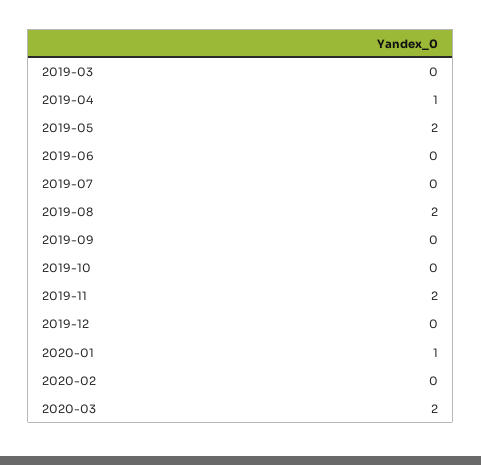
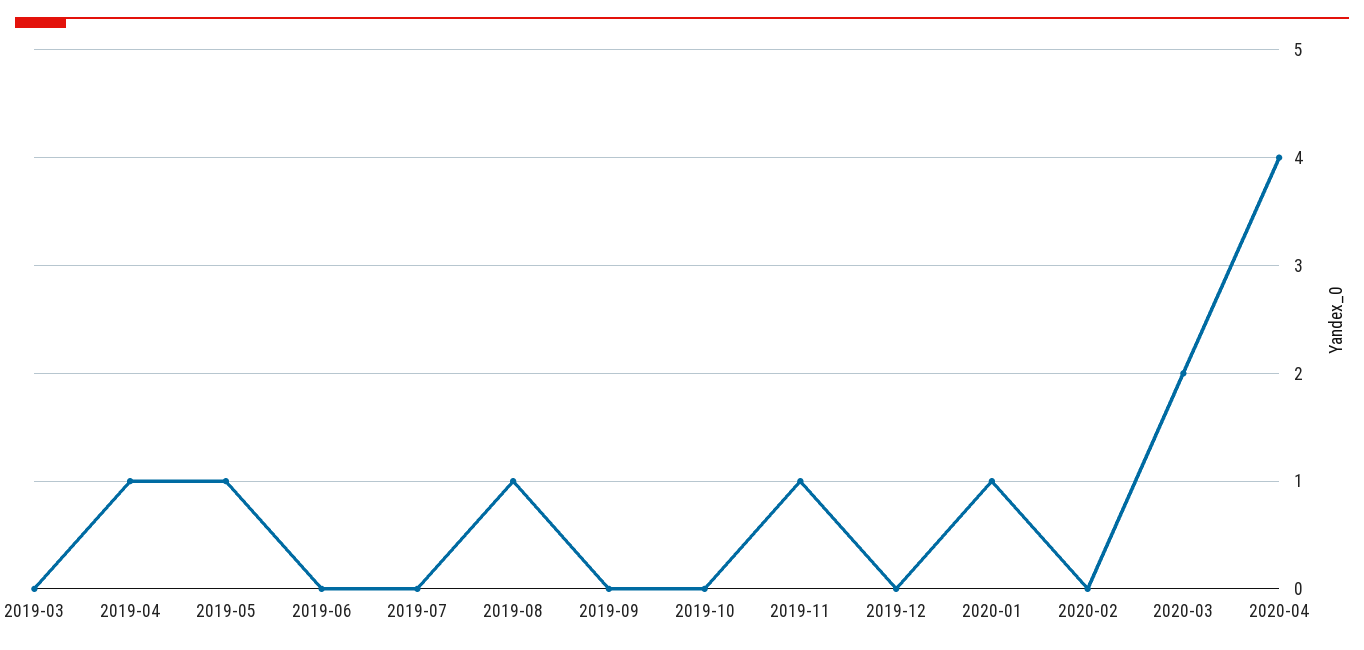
2019-05: 2 -> 1
2019-08: 2 -> 1
2019-11: 2 -> 1
2020-04: none -> 4

